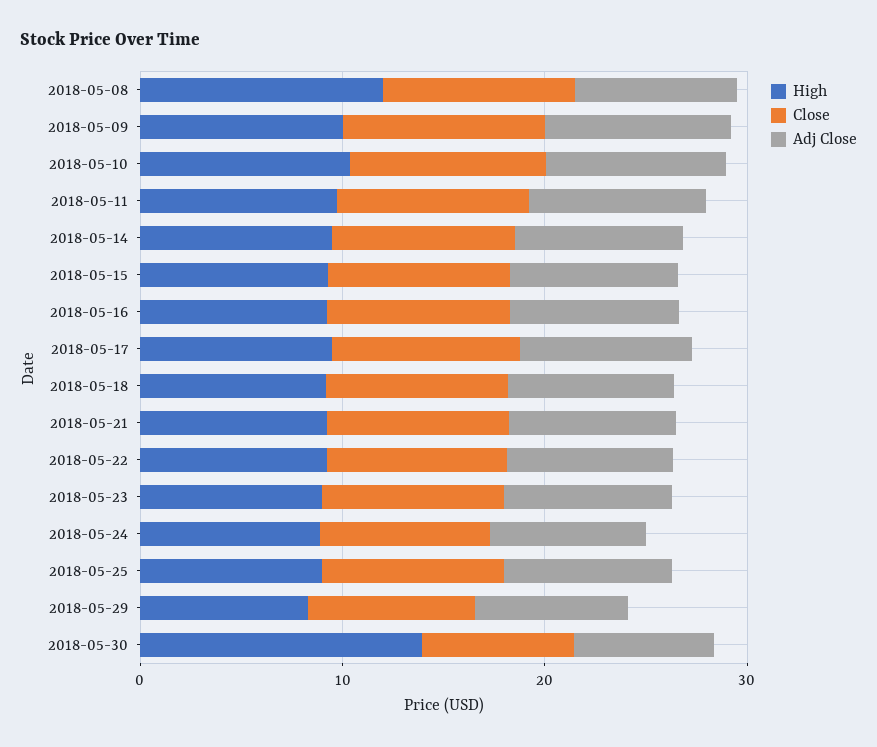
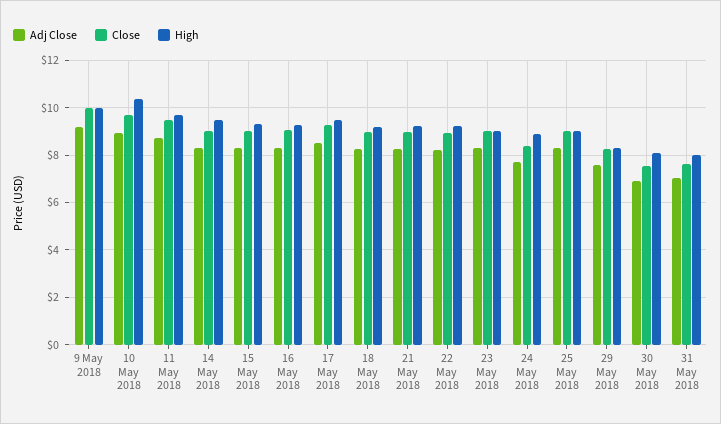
High, 2018-05-08: 12 -> none
Close, 2018-05-08: 10 -> none
Adj Close, 2018-05-08: 8 -> none
High, 2018-05-30: 14 -> 8
Adj Close, 31 May 2018: none -> 7
Close, 31 May 2018: none -> 7.5
High, 31 May 2018: none -> 8

